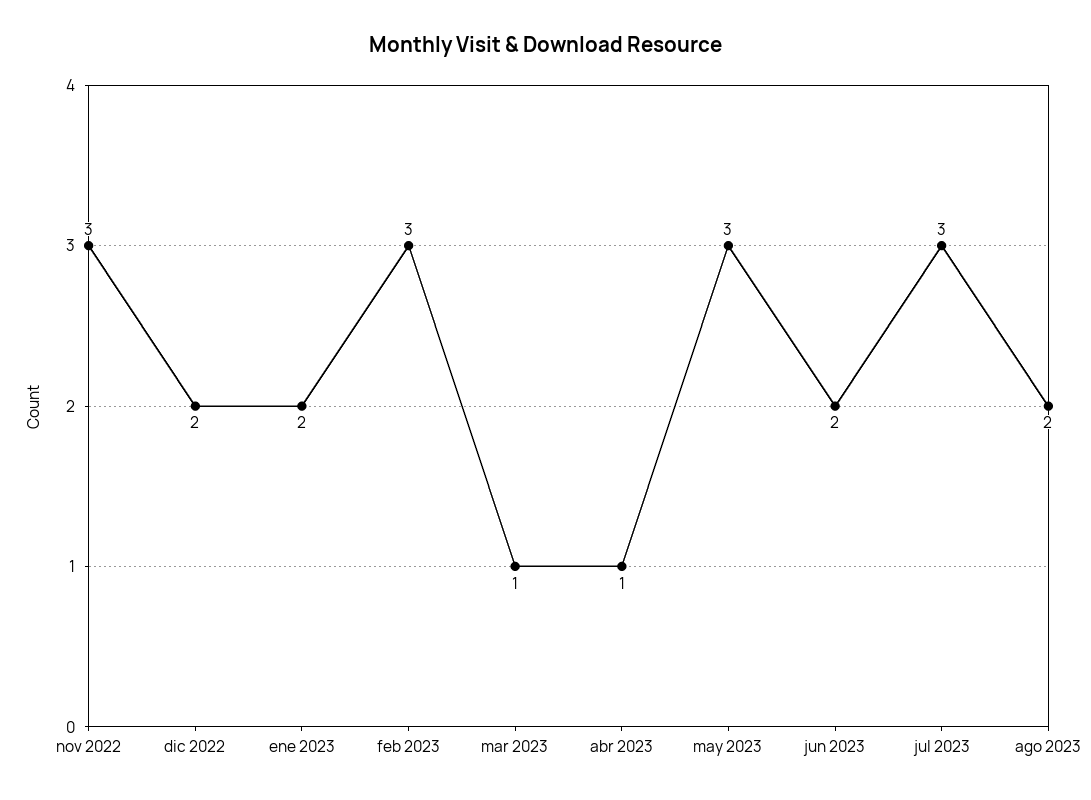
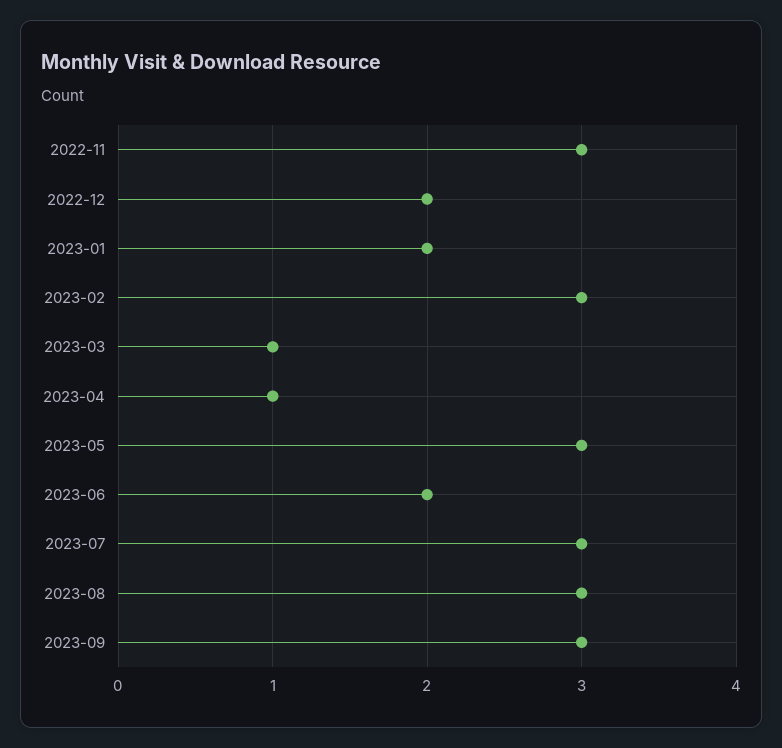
ago 2023: 2 -> 3
2023-09: none -> 3

